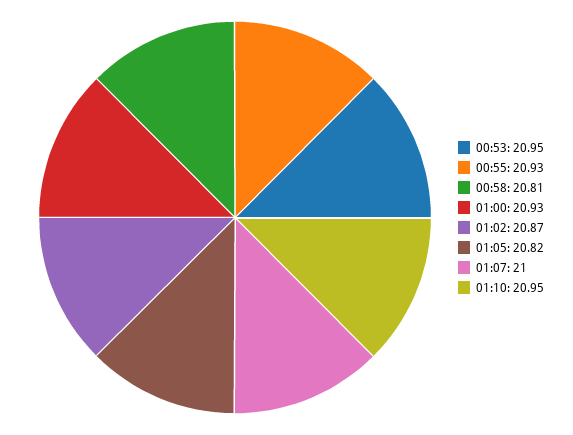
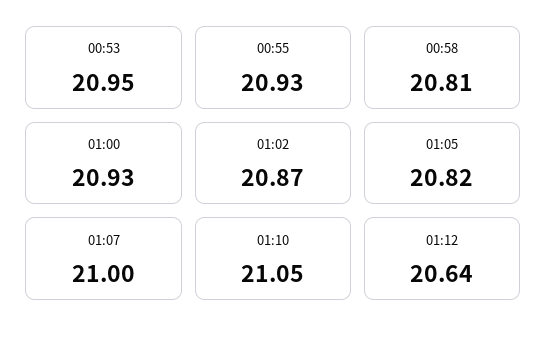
01:10: 20.95 -> 21.05
01:12: none -> 20.64

